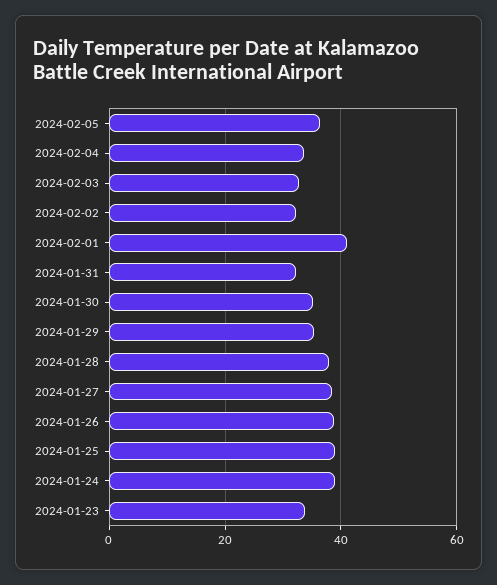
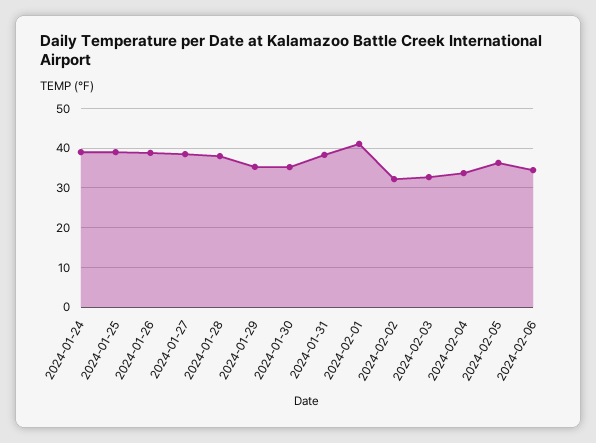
2024-01-31: 32 -> 38
2024-01-23: 34 -> none
2024-02-06: none -> 34

